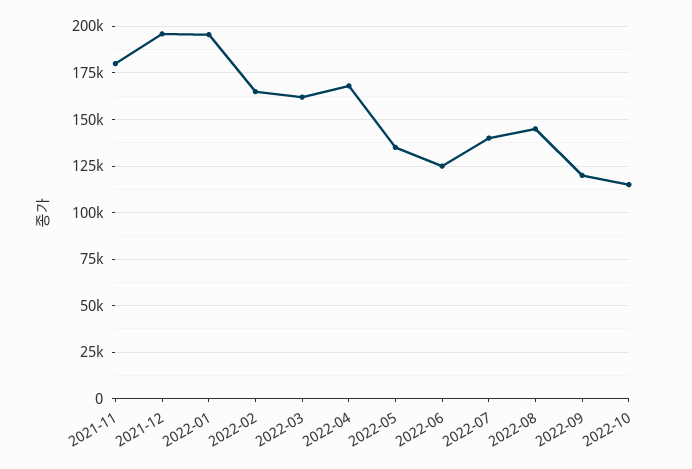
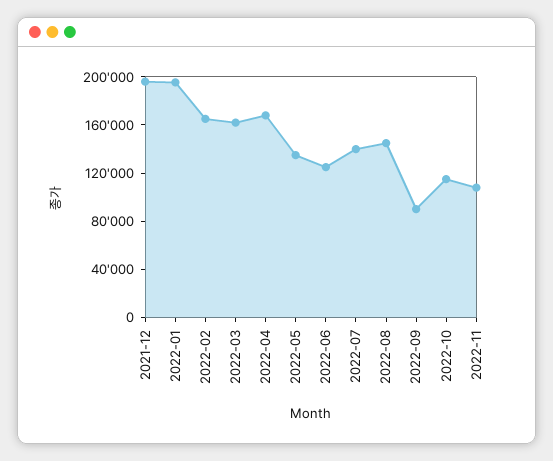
2021-11: 180000 -> none
2022-09: 120000 -> 90000
2022-11: none -> 110000

